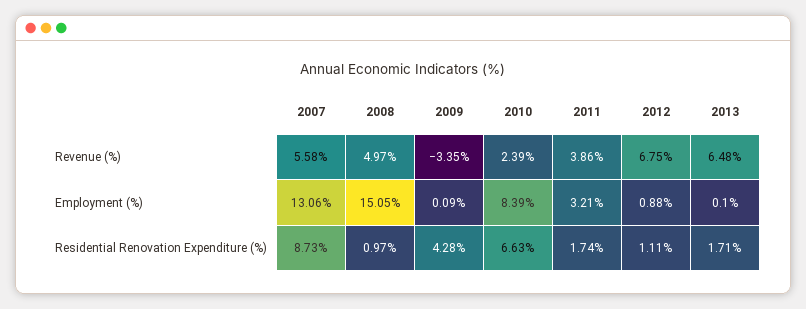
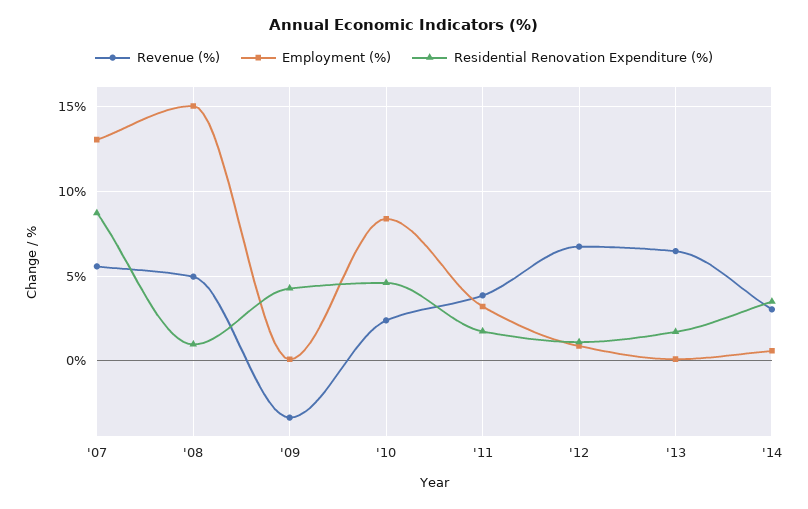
Residential Renovation Expenditure (%), 2010: 6.63 -> 4.5
Revenue (%), '14: none -> 3
Employment (%), '14: none -> 0.5
Residential Renovation Expenditure (%), '14: none -> 3.5

